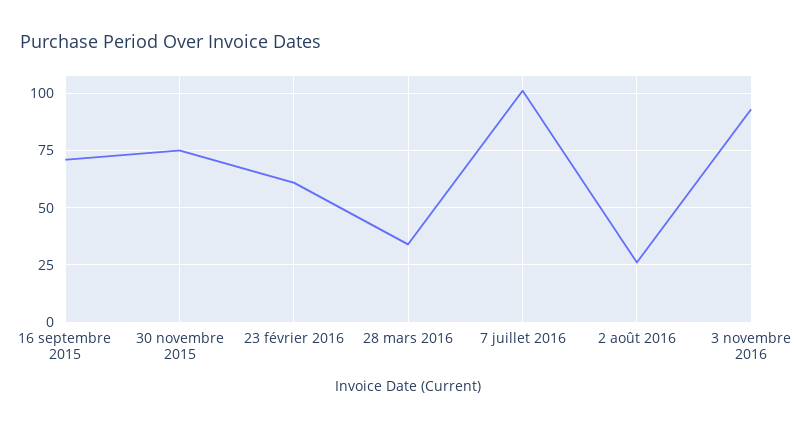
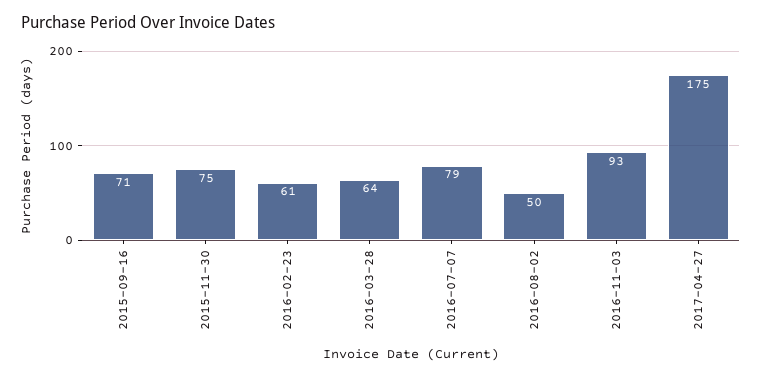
28 mars 2016: 35 -> 64
7 juillet 2016: 100 -> 79
2 août 2016: 25 -> 50
2017-04-27: none -> 175

